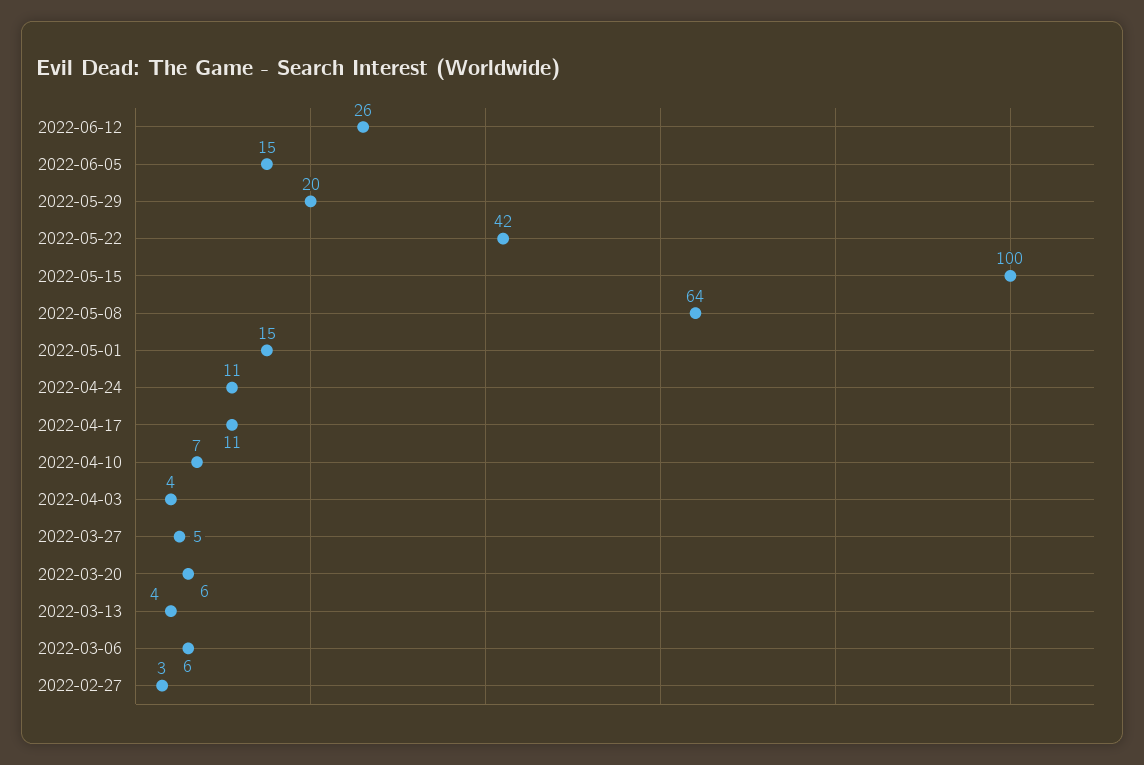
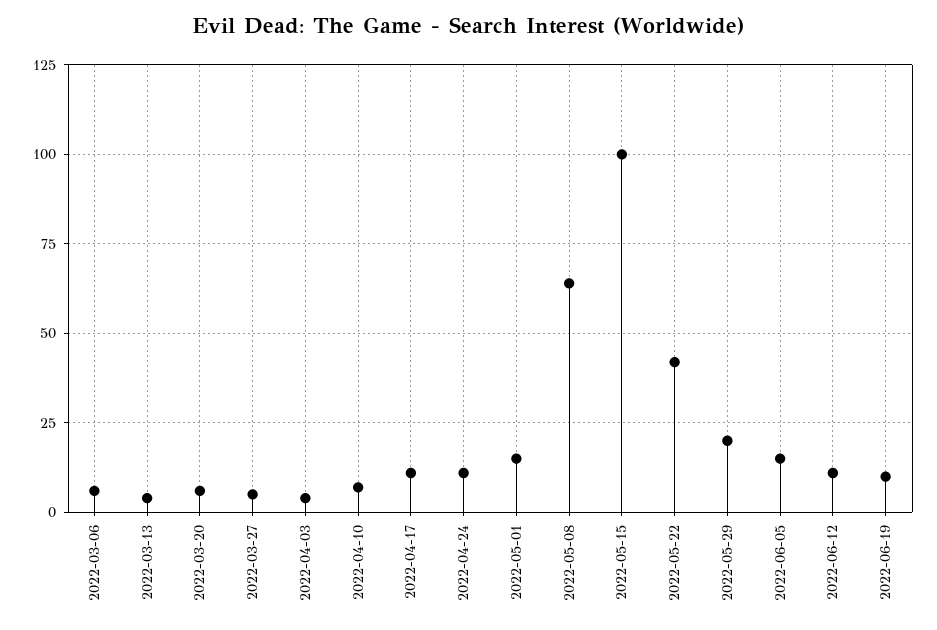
2022-06-12: 26 -> 10
2022-02-27: 3 -> none
2022-06-19: none -> 10

